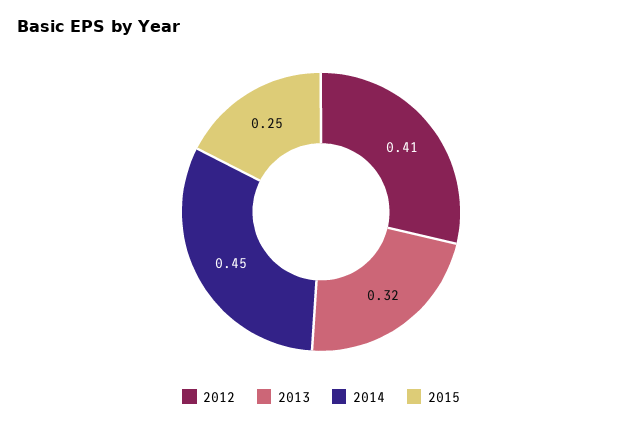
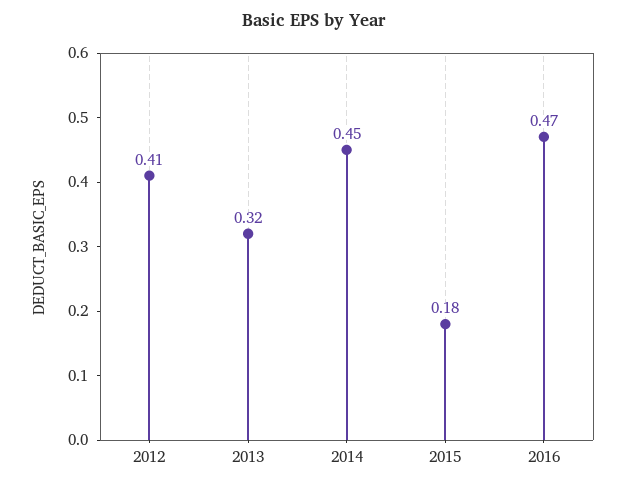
2015: 0.25 -> 0.18
2016: none -> 0.47

